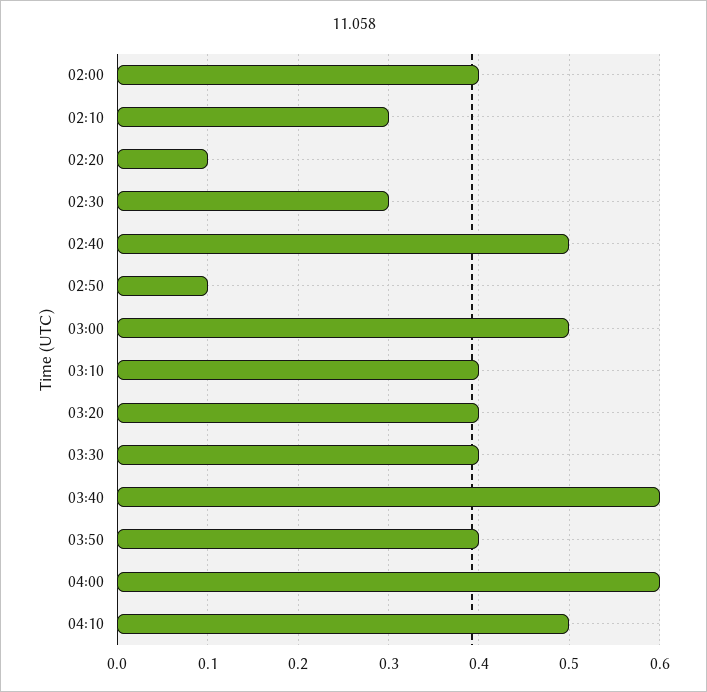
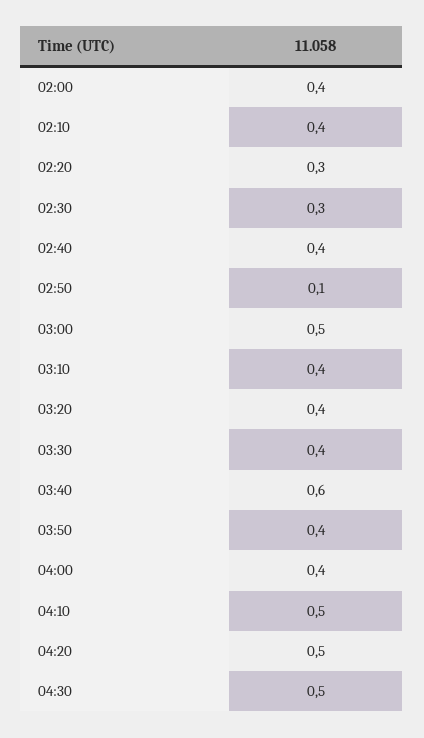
02:10: 0.3 -> 0.4
02:20: 0.1 -> 0.3
02:40: 0.5 -> 0.4
04:00: 0.6 -> 0.4
04:20: none -> 0.5
04:30: none -> 0.5

